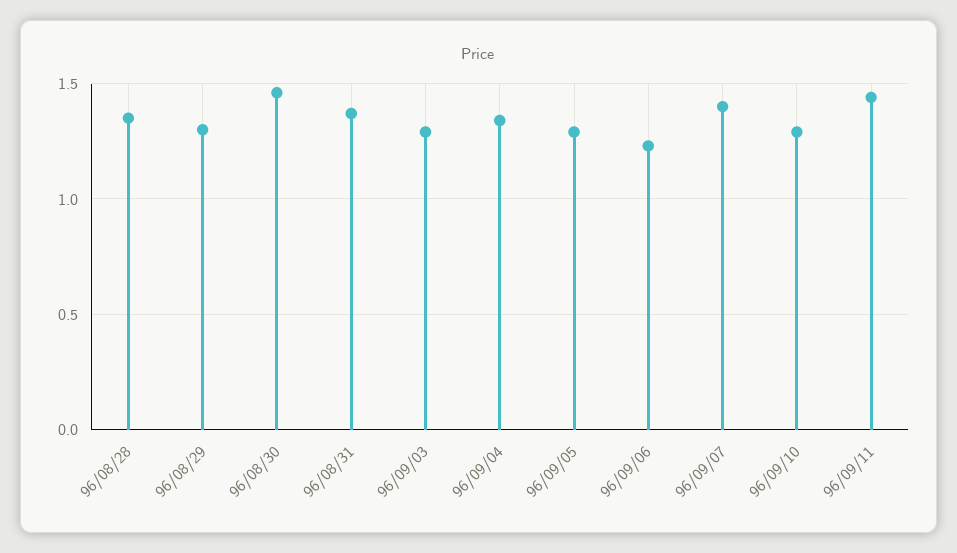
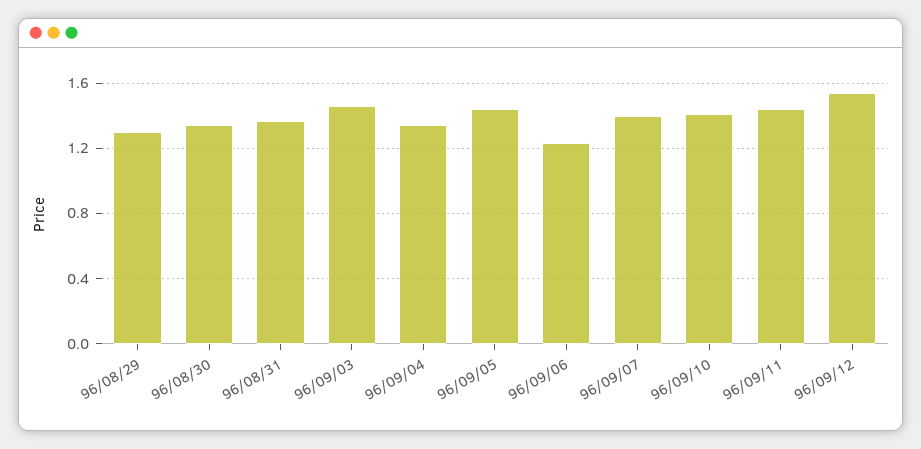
96/08/28: 1.35 -> none
96/08/30: 1.45 -> 1.35
96/09/03: 1.3 -> 1.45
96/09/05: 1.3 -> 1.45
96/09/10: 1.3 -> 1.4
96/09/12: none -> 1.55

